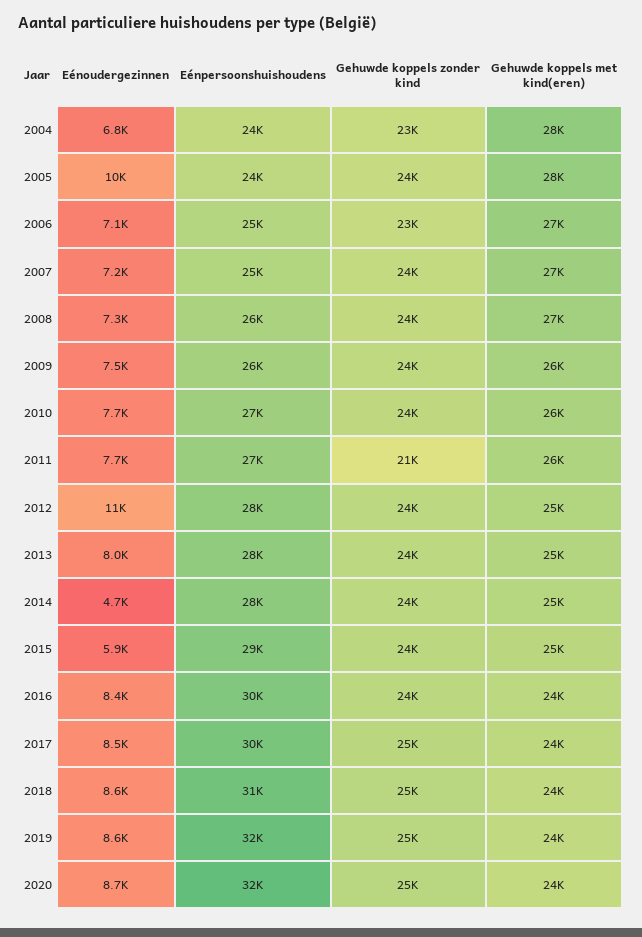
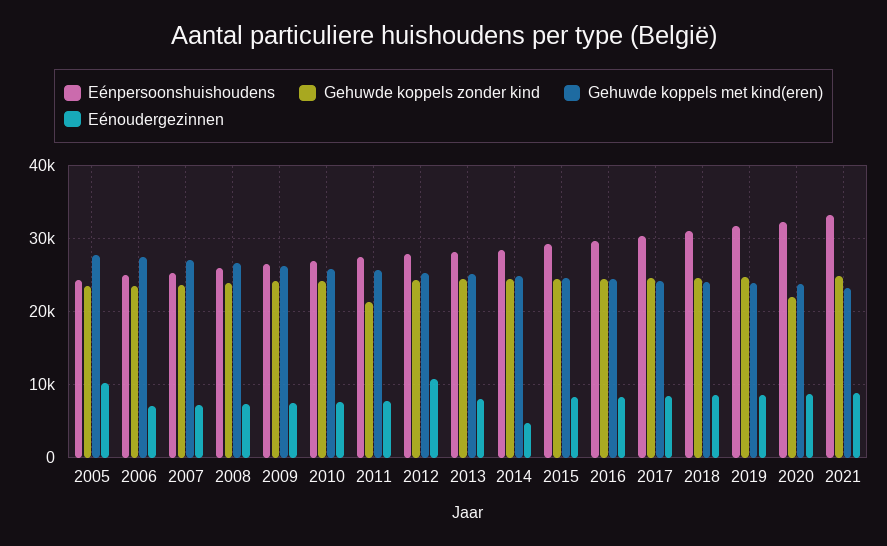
Eénoudergezinnen, 2004: 6800 -> none
Eénpersoonshuishoudens, 2004: 24000 -> none
Gehuwde koppels zonder kind, 2004: 23000 -> none
Gehuwde koppels met kind(eren), 2004: 28000 -> none
Eénoudergezinnen, 2015: 5900 -> 8000
Gehuwde koppels zonder kind, 2020: 25000 -> 22000
Eénpersoonshuishoudens, 2021: none -> 33000
Gehuwde koppels zonder kind, 2021: none -> 25000
Gehuwde koppels met kind(eren), 2021: none -> 23000
Eénoudergezinnen, 2021: none -> 9000

